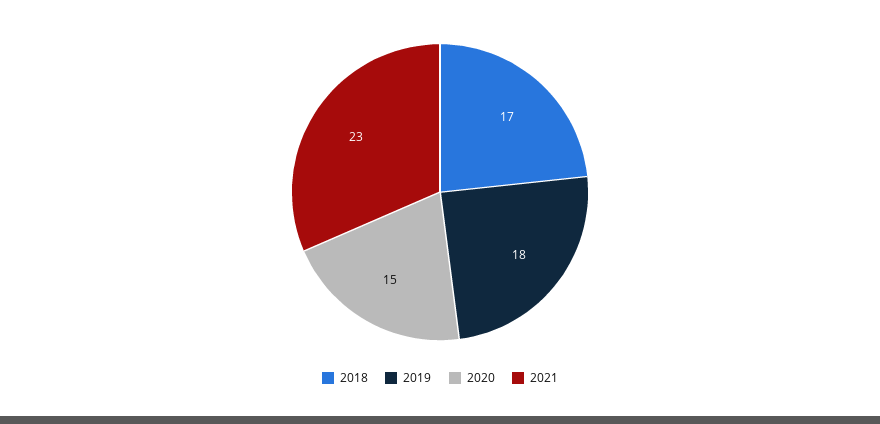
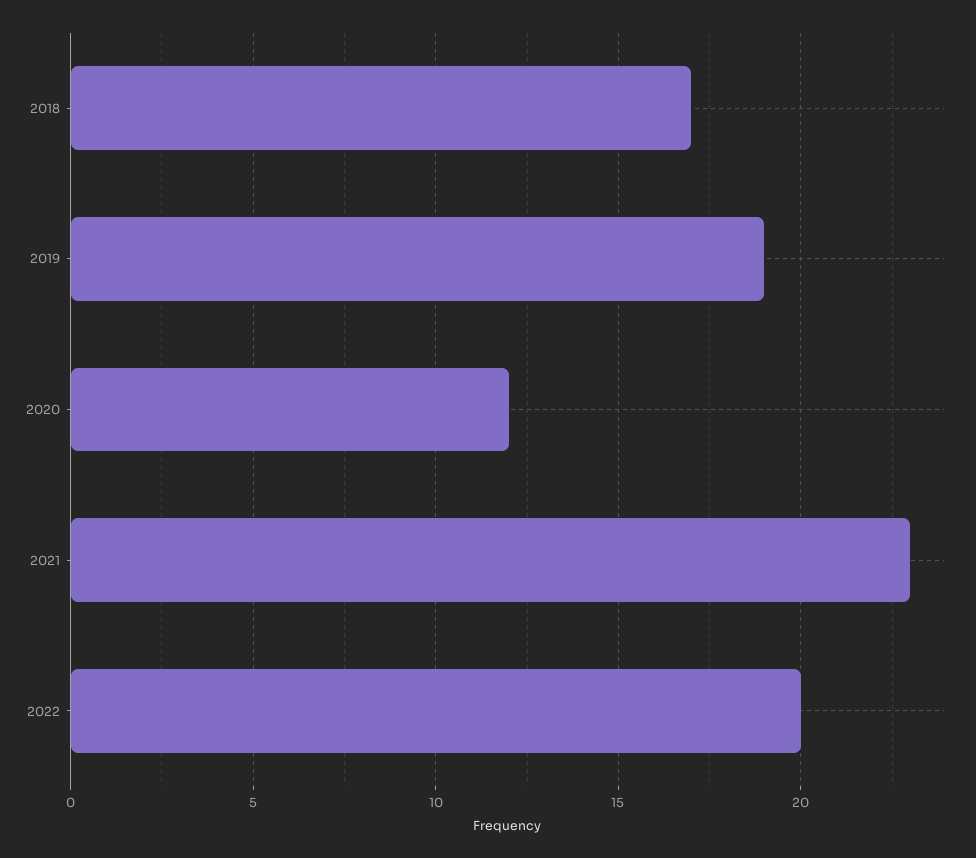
2019: 18 -> 19
2020: 15 -> 12
2022: none -> 20

